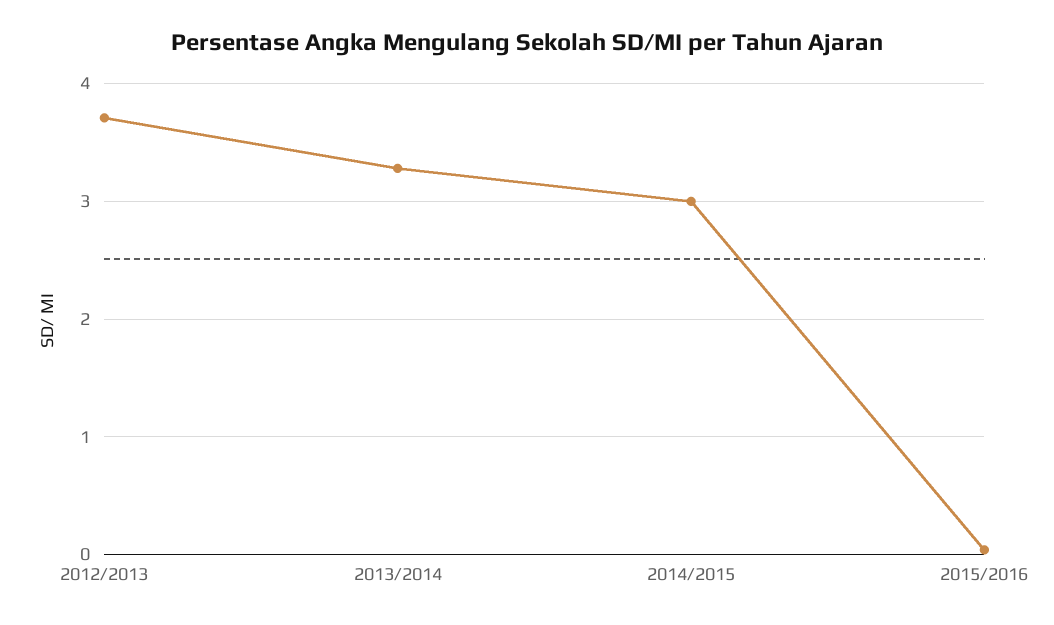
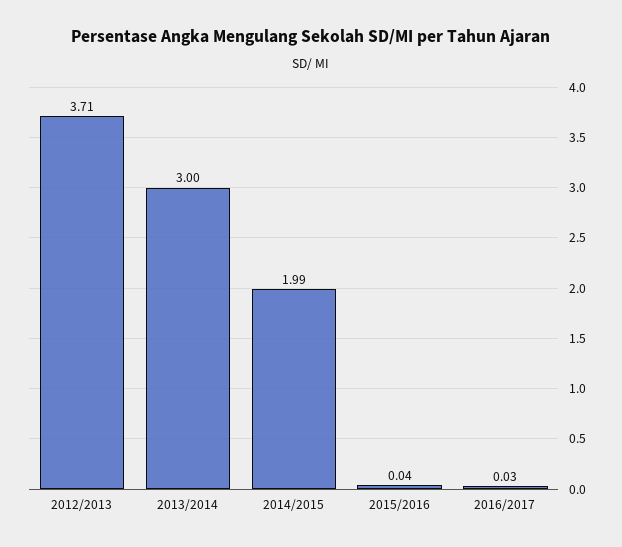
2013/2014: 3.3 -> 3
2014/2015: 3 -> 1.99
2016/2017: none -> 0.03

